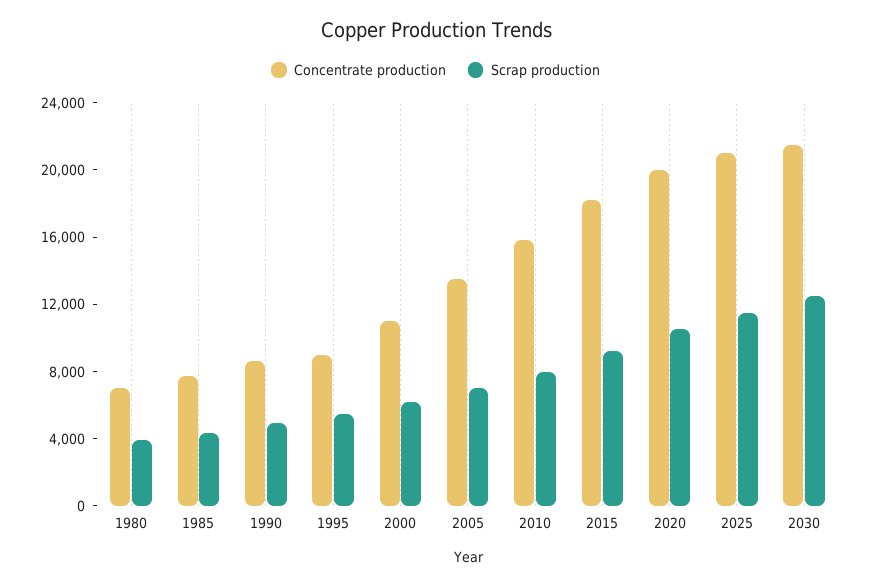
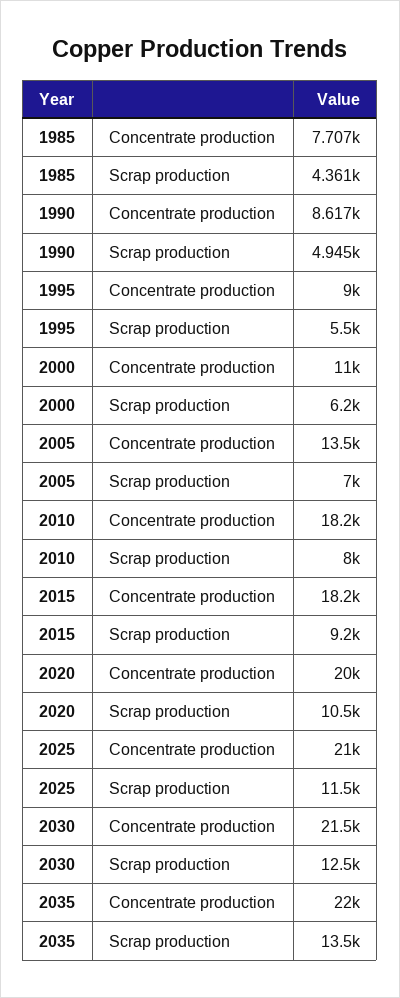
Concentrate production, 1980: 7000 -> none
Scrap production, 1980: 4000 -> none
Concentrate production, 2010: 16000 -> 18200
Concentrate production, 2035: none -> 22000
Scrap production, 2035: none -> 13500

